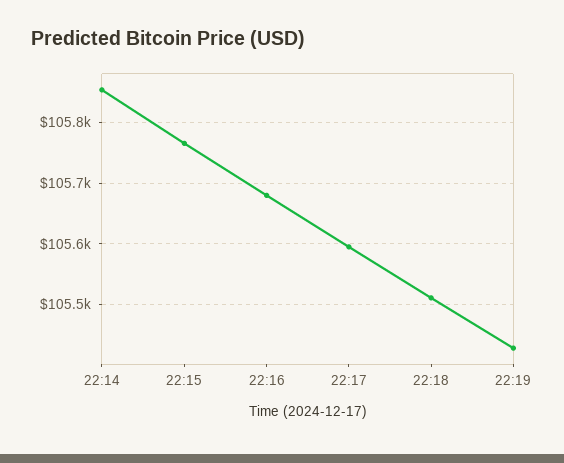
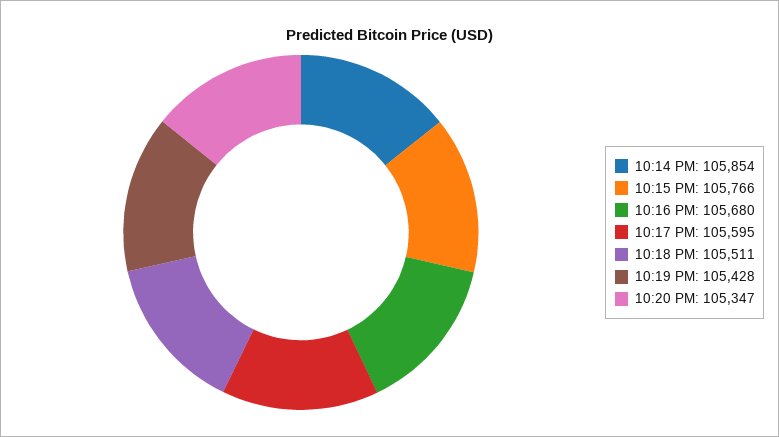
10:20 PM: none -> 105347

